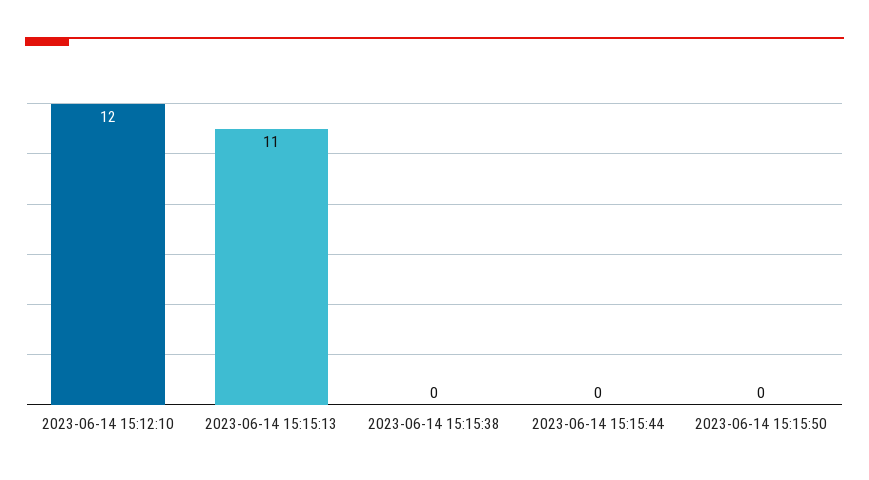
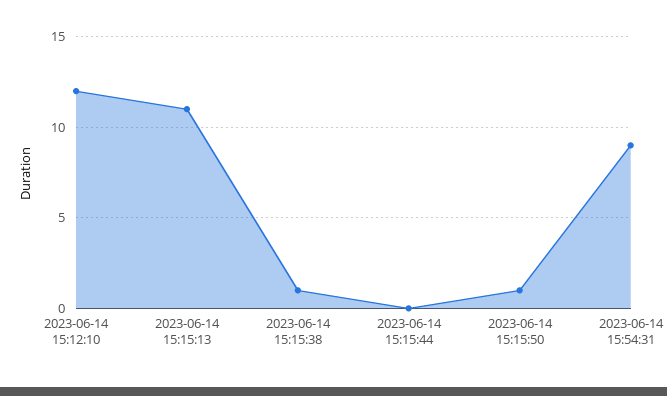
2023-06-14 15:15:38: 0 -> 1
2023-06-14 15:15:50: 0 -> 1
2023-06-14 15:54:31: none -> 9

